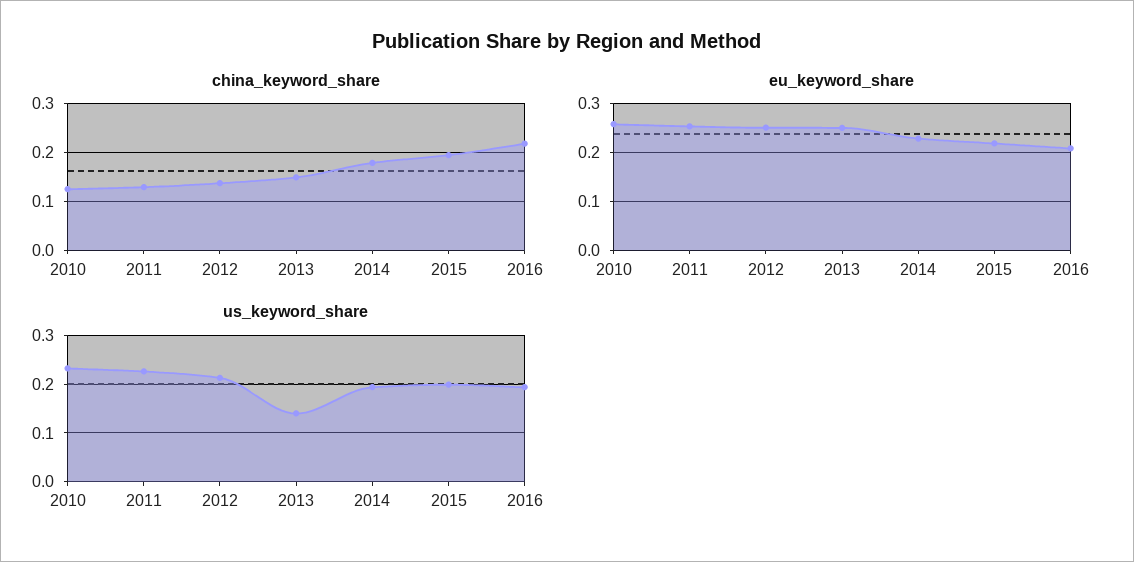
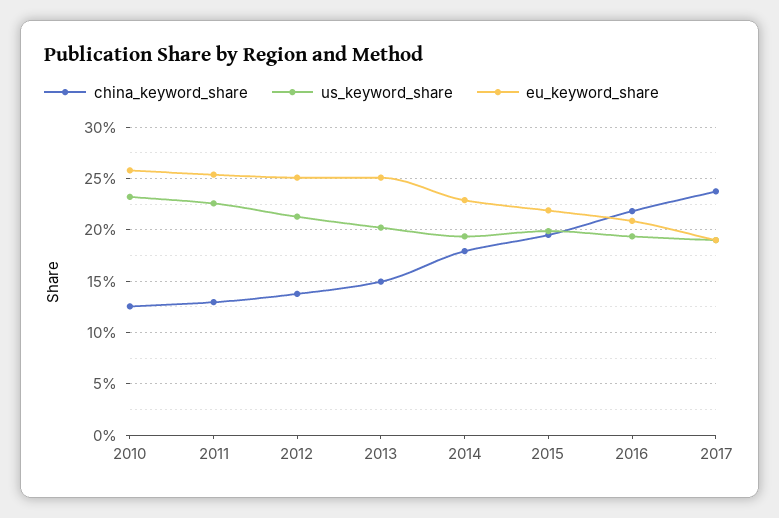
us_keyword_share, 2013: 0.14 -> 0.2
china_keyword_share, 2017: none -> 0.24
us_keyword_share, 2017: none -> 0.19
eu_keyword_share, 2017: none -> 0.19

